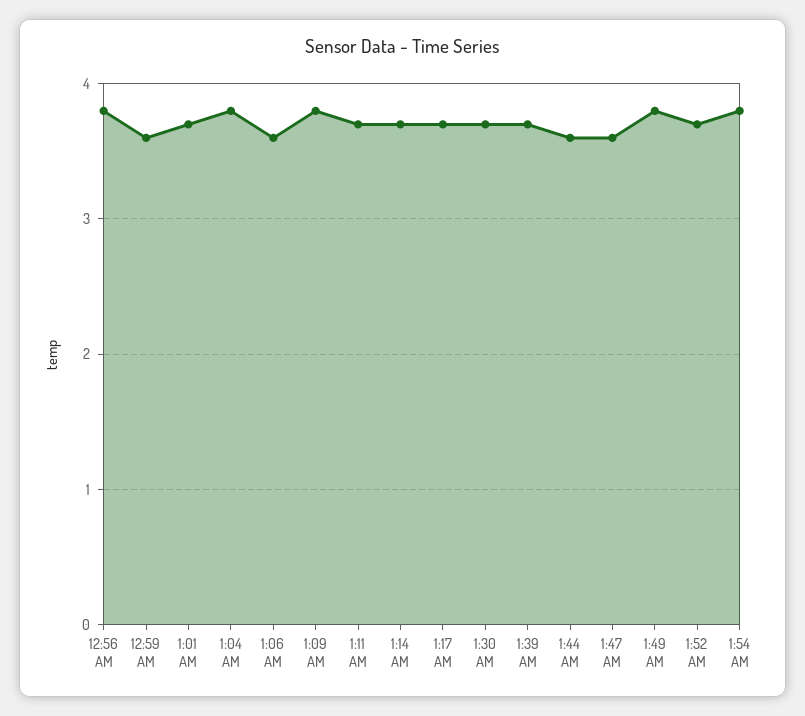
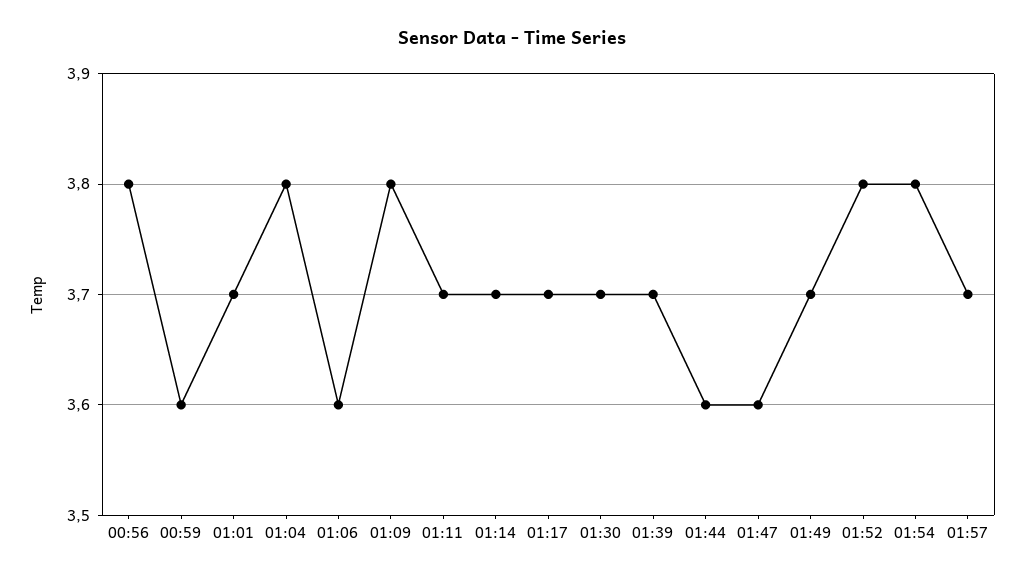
1:49 AM: 3.8 -> 3.7
1:52 AM: 3.7 -> 3.8
01:57: none -> 3.7

